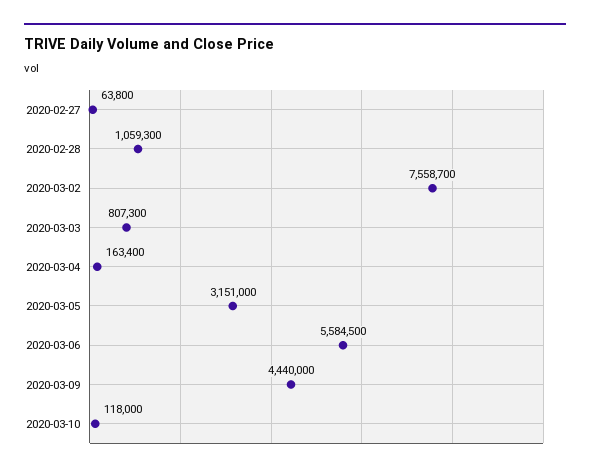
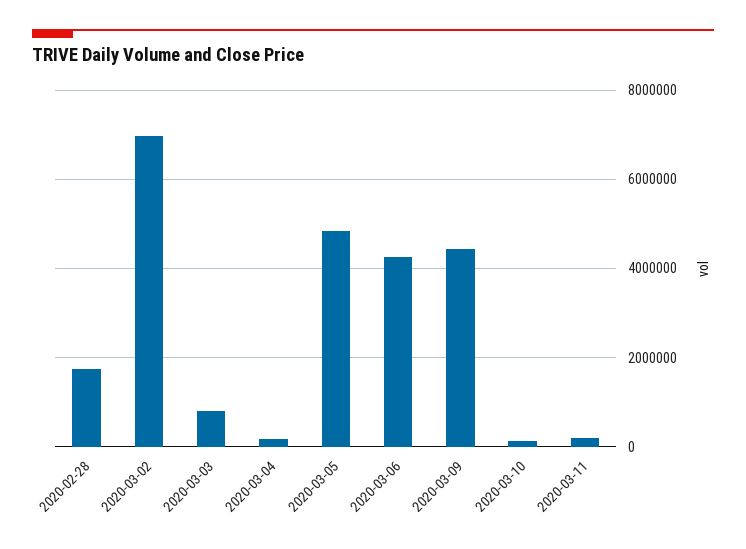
2020-02-27: 63800 -> none
2020-02-28: 1059300 -> 1800000
2020-03-02: 7558700 -> 7000000
2020-03-05: 3151000 -> 4800000
2020-03-06: 5584500 -> 4200000
2020-03-11: none -> 200000

